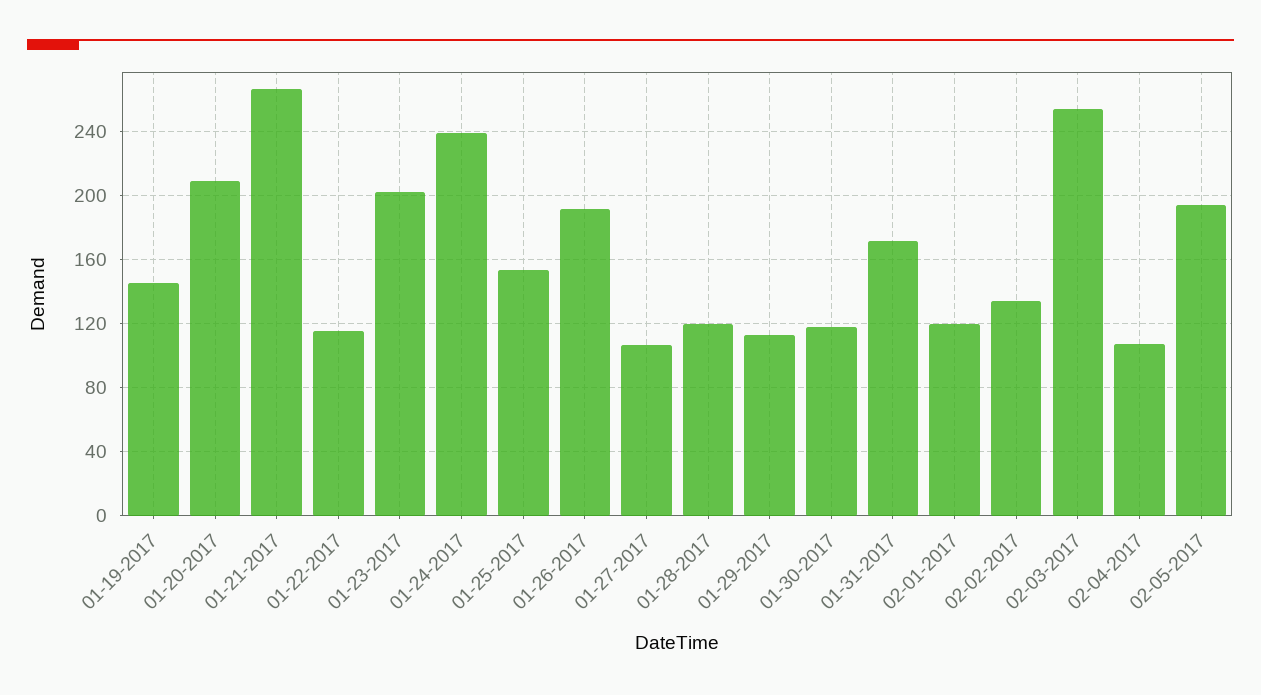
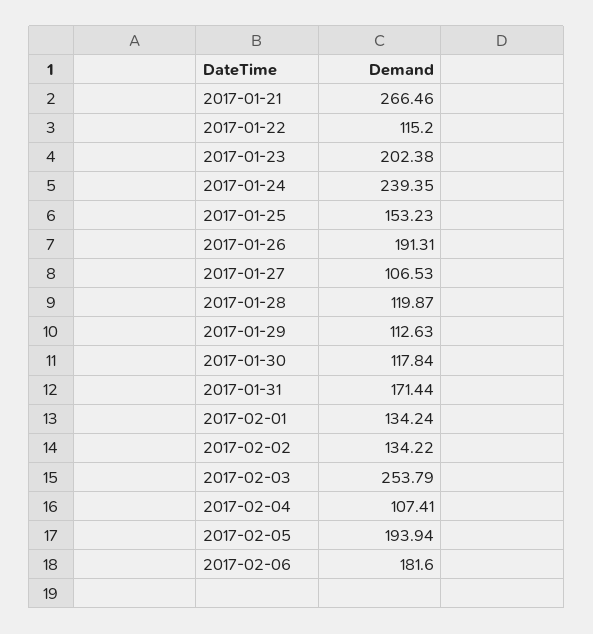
01-19-2017: 145 -> none
01-20-2017: 210 -> none
02-01-2017: 120 -> 134.24
2017-02-06: none -> 181.6

